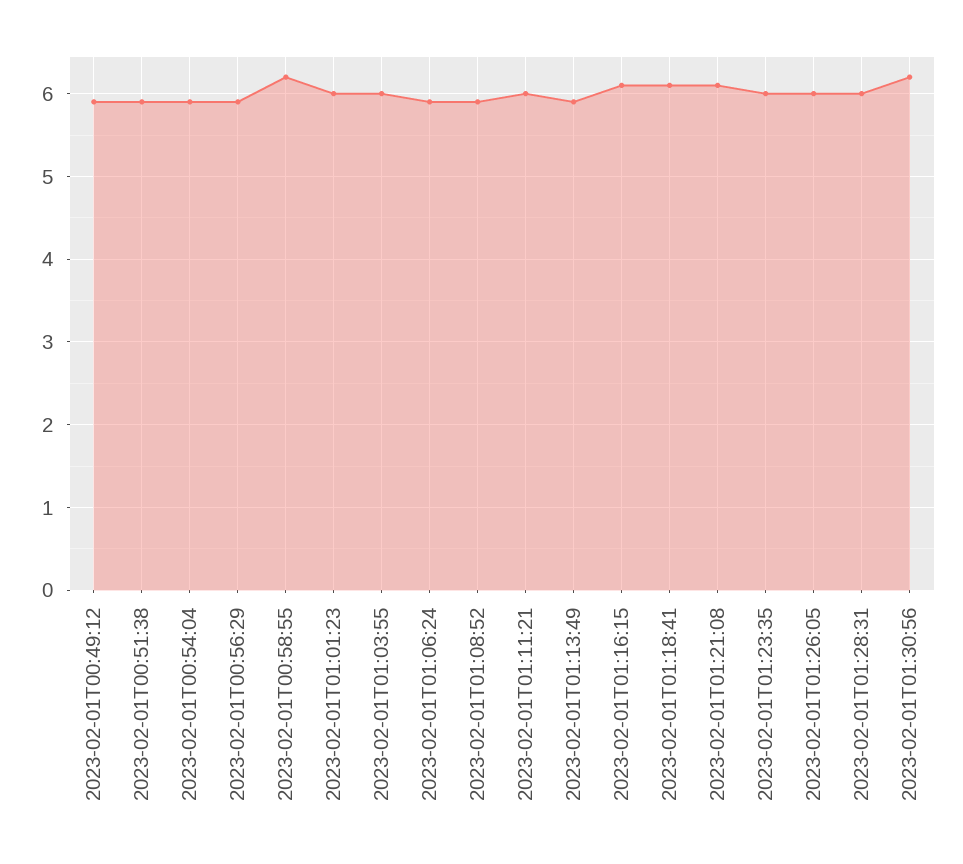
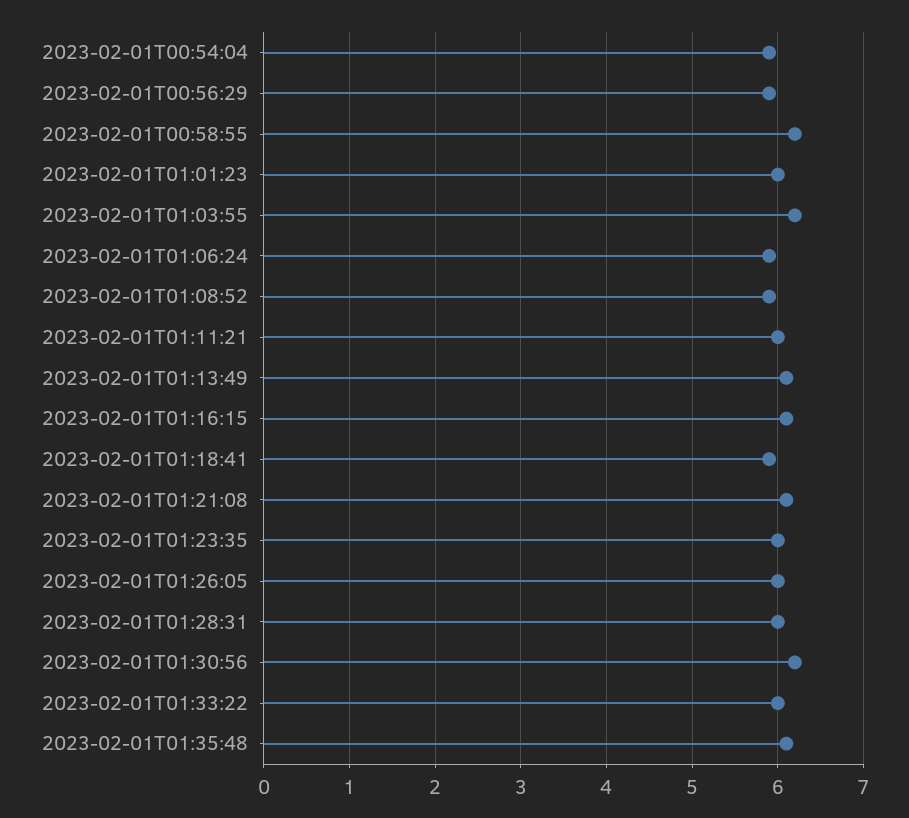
2023-02-01T00:49:12: 5.9 -> none
2023-02-01T00:51:38: 5.9 -> none
2023-02-01T01:03:55: 6 -> 6.2
2023-02-01T01:13:49: 5.9 -> 6.1
2023-02-01T01:18:41: 6.1 -> 5.9
2023-02-01T01:33:22: none -> 6
2023-02-01T01:35:48: none -> 6.1

